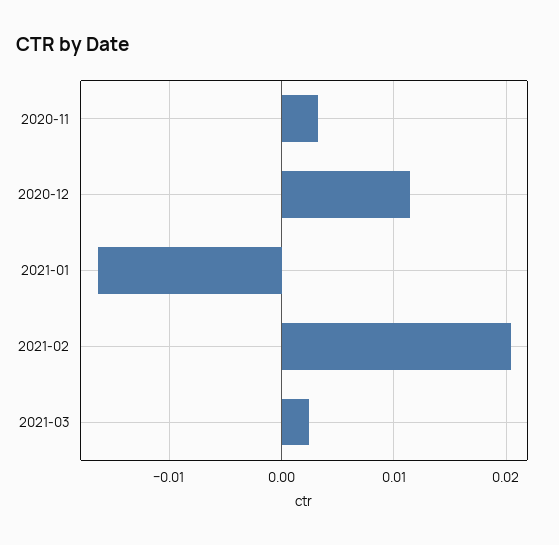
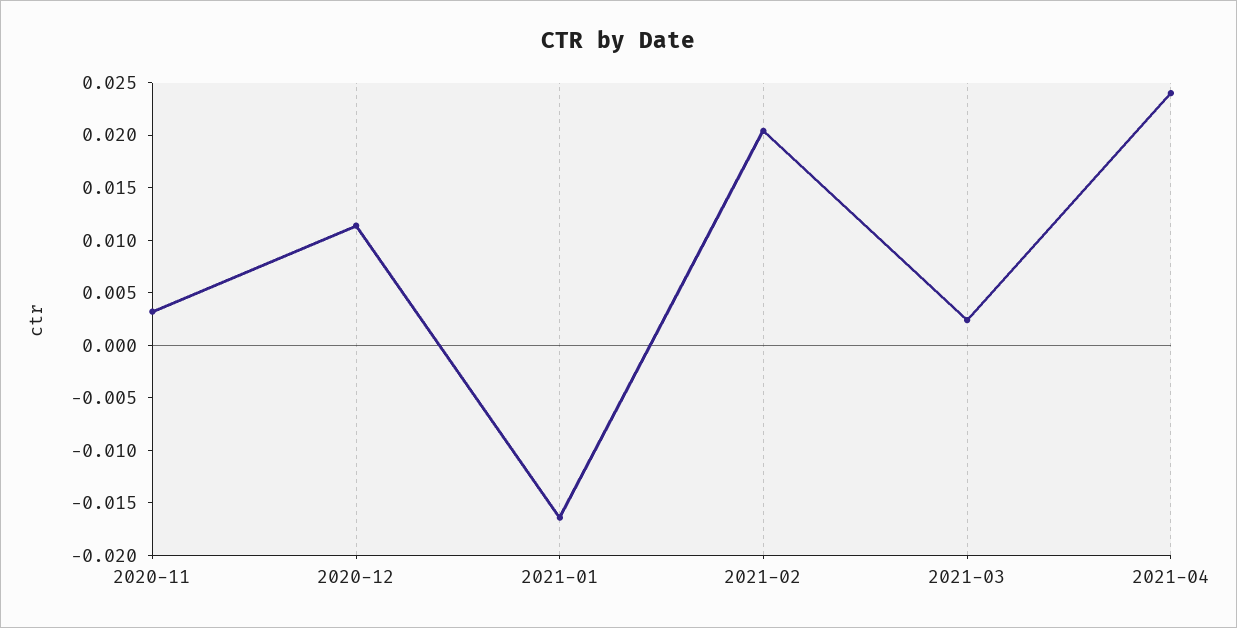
2021-04: none -> 0.024

